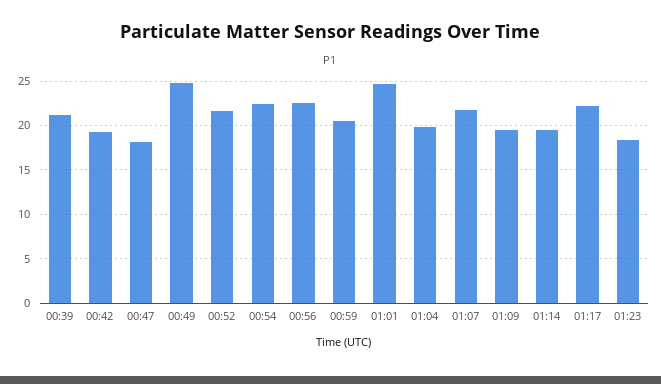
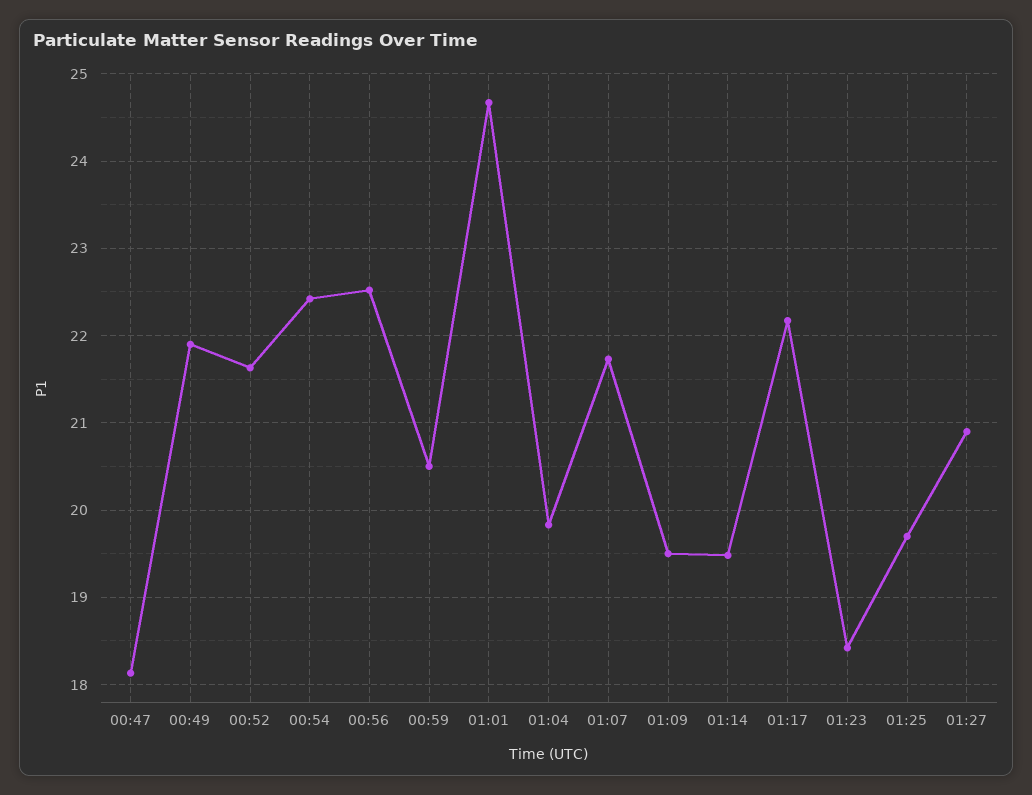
00:39: 21 -> none
00:42: 19 -> none
00:49: 25 -> 21.9
01:25: none -> 19.7
01:27: none -> 20.9

